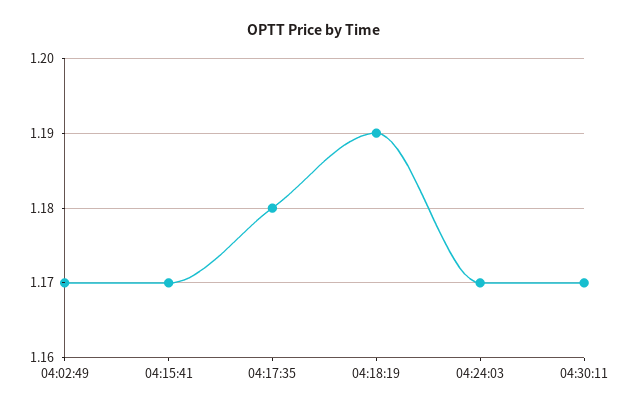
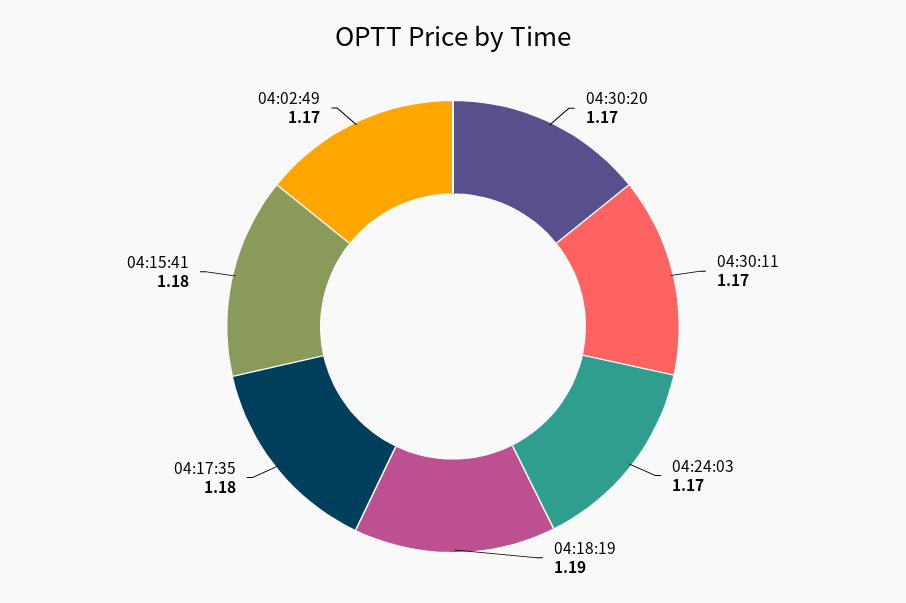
04:15:41: 1.17 -> 1.18
04:30:20: none -> 1.17

